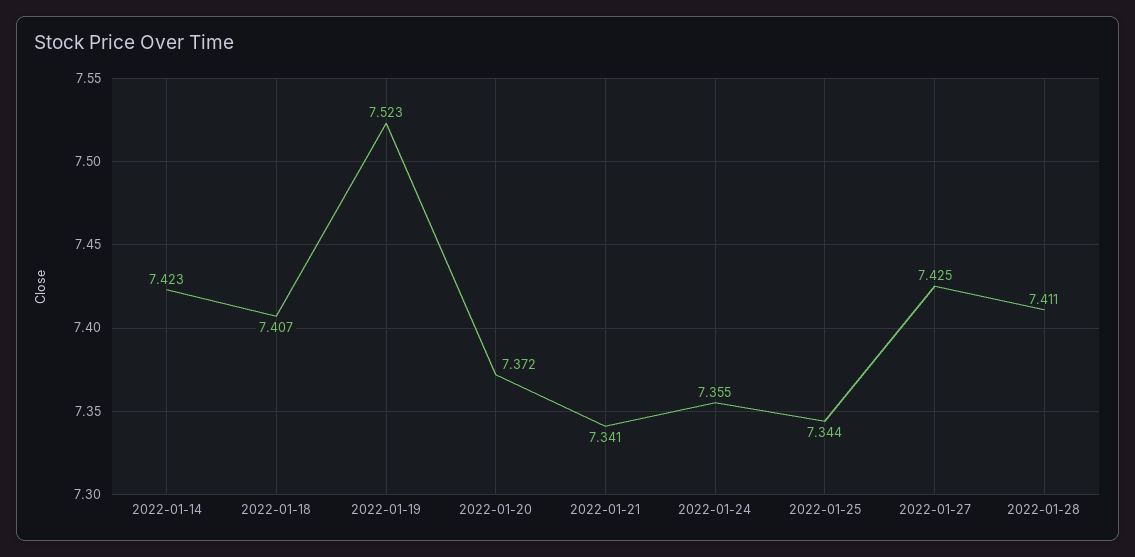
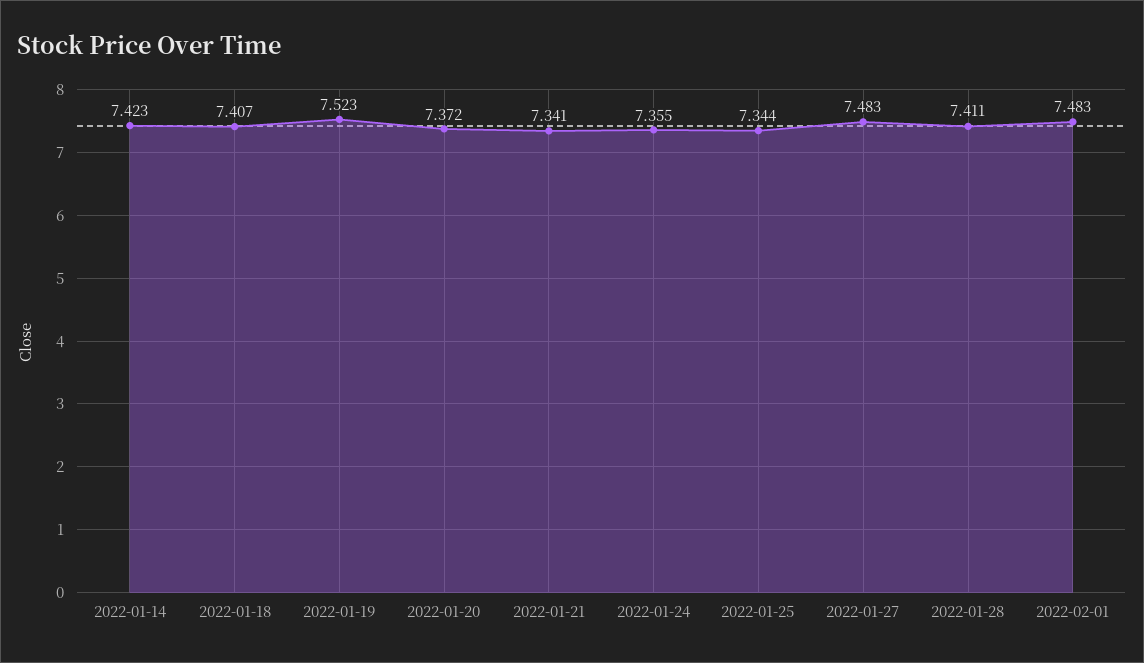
2022-01-27: 7.425 -> 7.483
2022-02-01: none -> 7.483

